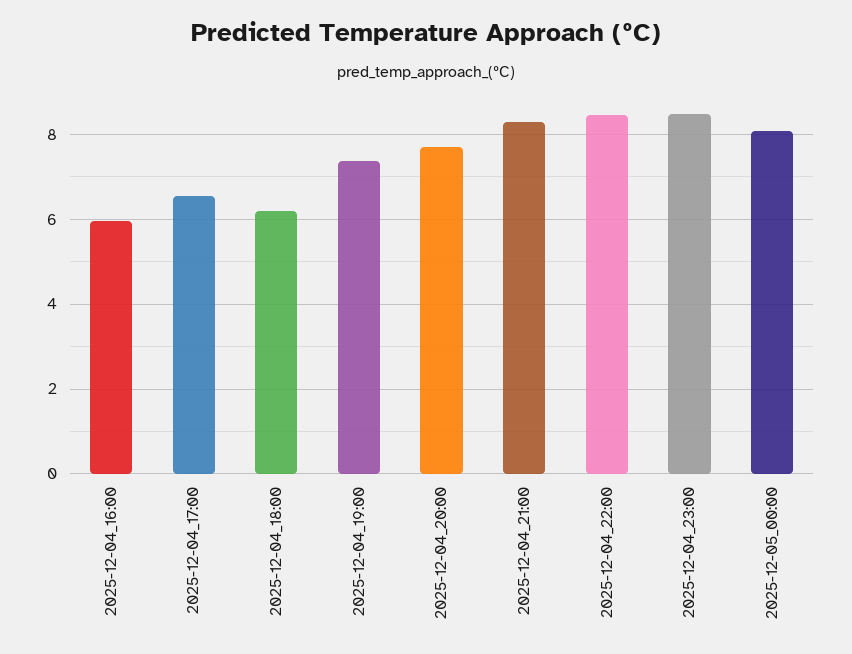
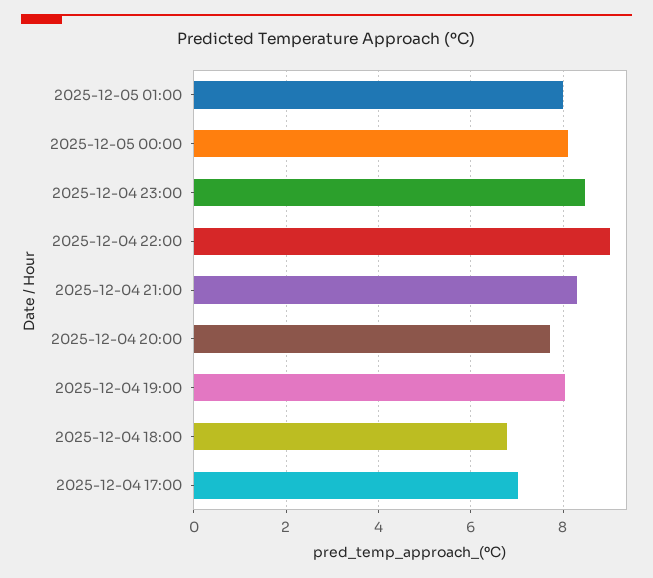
2025-12-04_16:00: 6 -> none
2025-12-04_17:00: 6.6 -> 7
2025-12-04_18:00: 6.2 -> 6.8
2025-12-04_19:00: 7.4 -> 8
2025-12-04_22:00: 8.4 -> 9
2025-12-05 01:00: none -> 8

